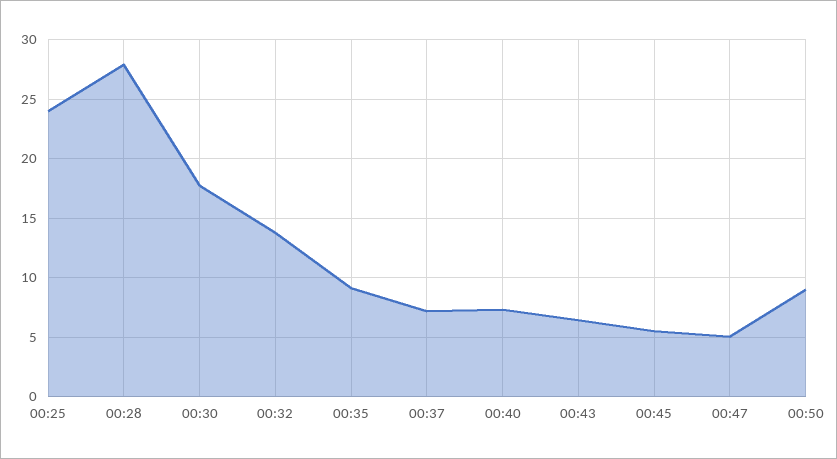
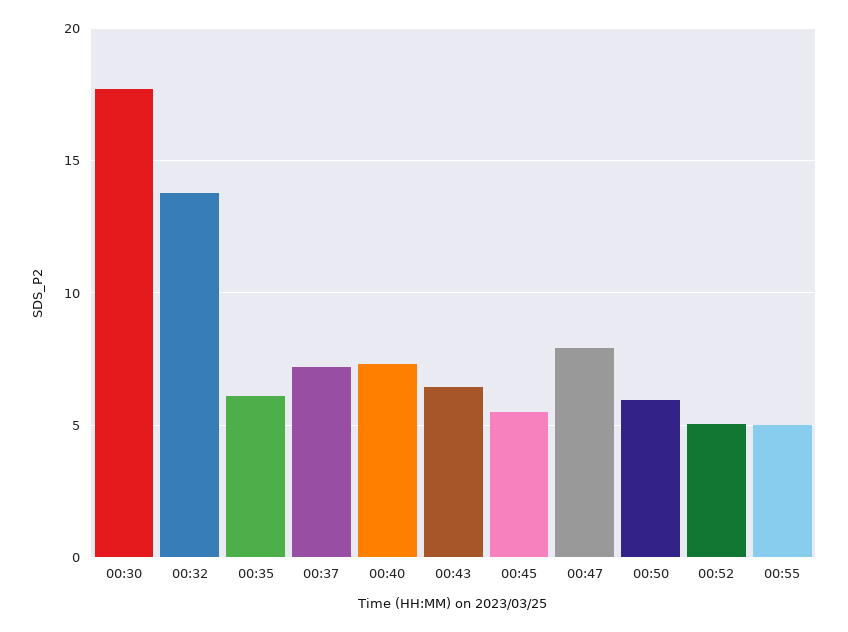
00:25: 24 -> none
00:28: 28 -> none
00:35: 9 -> 6
00:47: 5 -> 8
00:50: 9 -> 6
00:52: none -> 5
00:55: none -> 5

